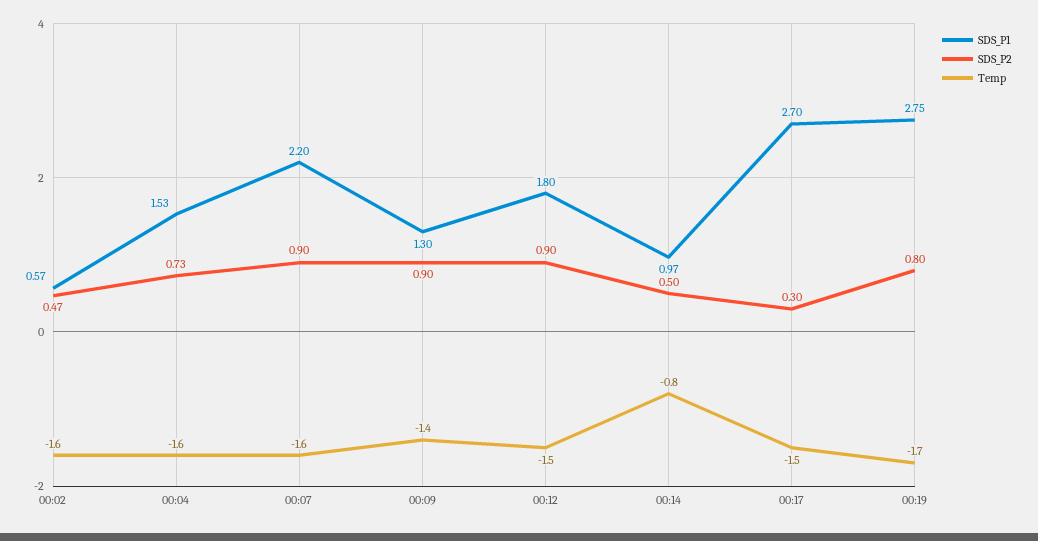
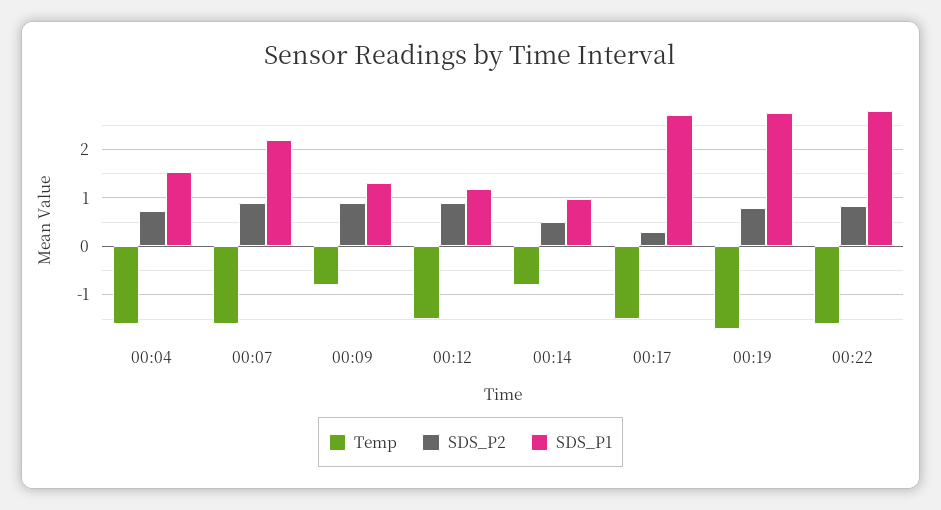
SDS_P1, 00:02: 0.57 -> none
SDS_P2, 00:02: 0.47 -> none
Temp, 00:02: -1.6 -> none
Temp, 00:09: -1.4 -> -0.8
SDS_P1, 00:12: 1.8 -> 1.2
Temp, 00:22: none -> -1.6
SDS_P2, 00:22: none -> 0.8
SDS_P1, 00:22: none -> 2.8

